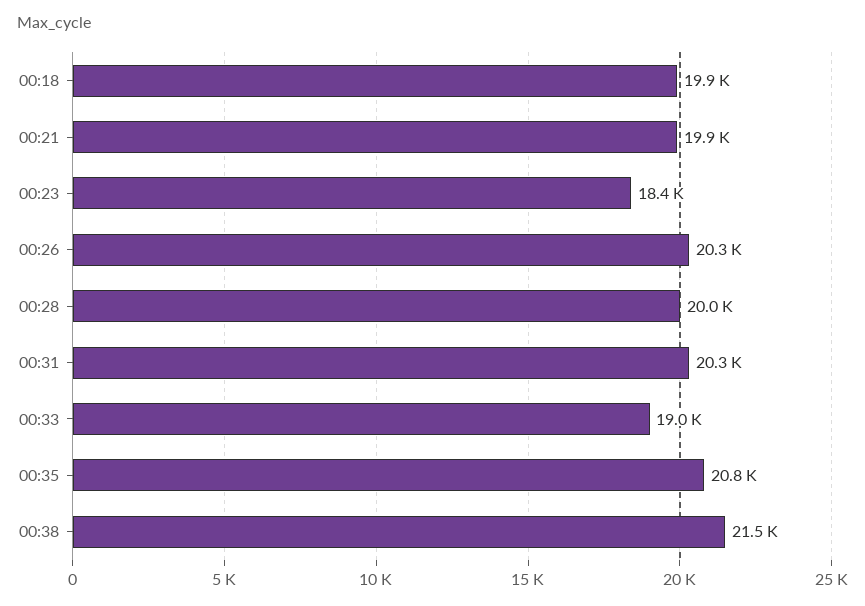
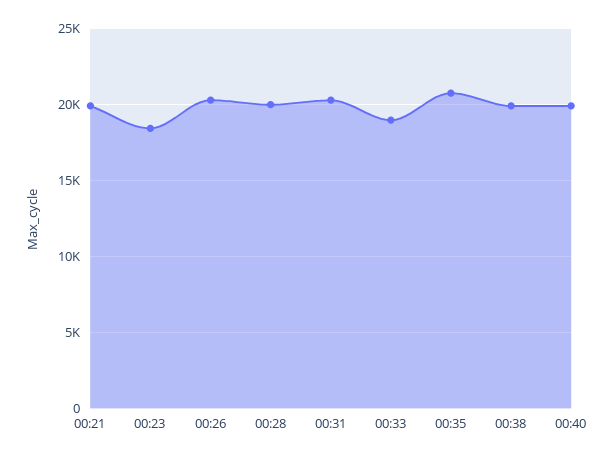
00:18: 19900 -> none
00:38: 21500 -> 20000
00:40: none -> 20000

